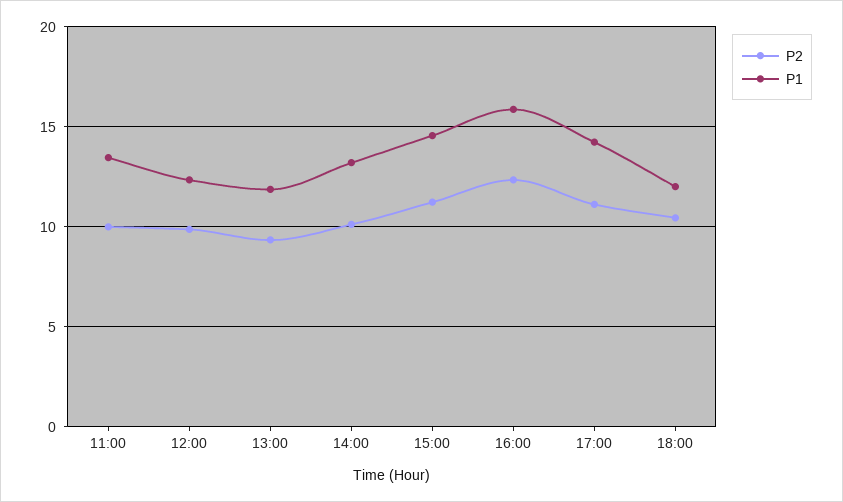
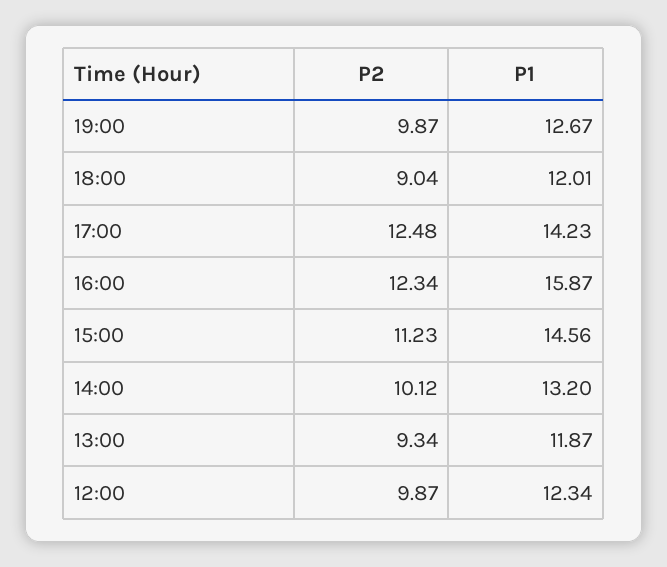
P2, 11:00: 10 -> none
P1, 11:00: 13.5 -> none
P2, 17:00: 11 -> 12.48
P2, 18:00: 10.5 -> 9.04
P2, 19:00: none -> 9.87
P1, 19:00: none -> 12.67

